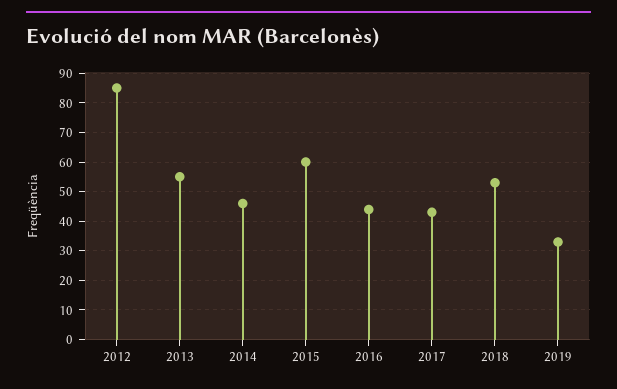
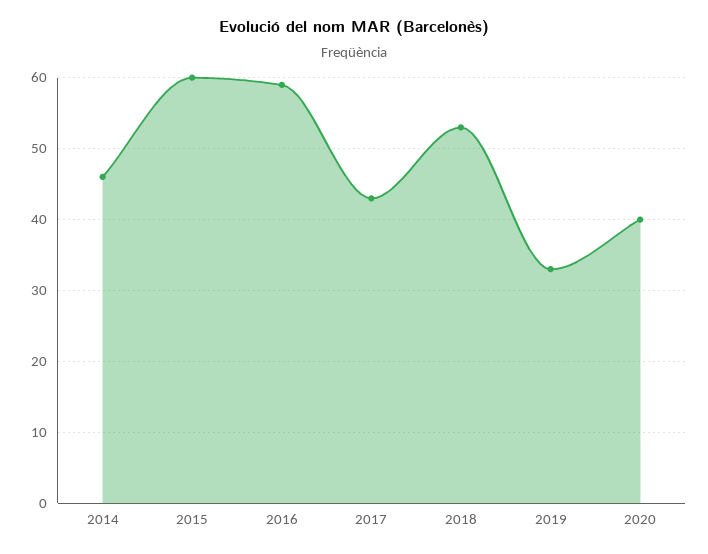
2012: 85 -> none
2013: 55 -> none
2016: 45 -> 59
2020: none -> 40

